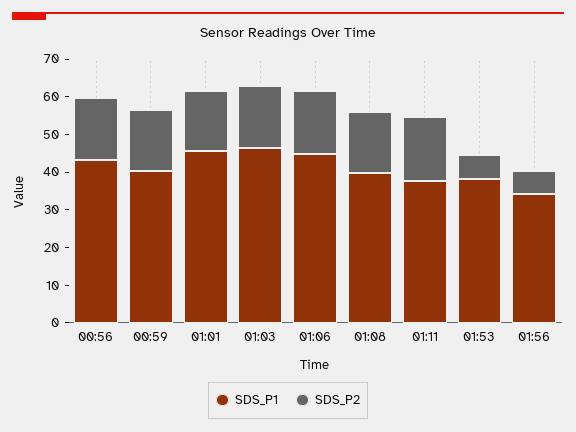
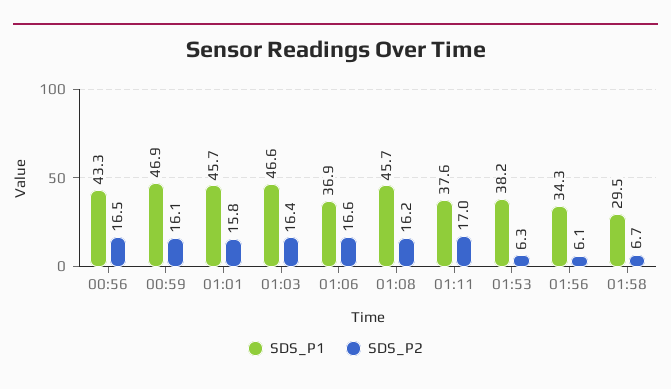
SDS_P1, 00:59: 40 -> 46.9
SDS_P1, 01:06: 45 -> 36.9
SDS_P1, 01:08: 40 -> 45.7
SDS_P1, 01:58: none -> 29.5
SDS_P2, 01:58: none -> 6.7

